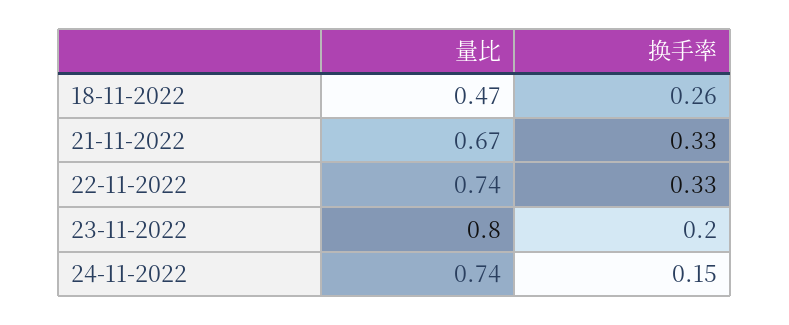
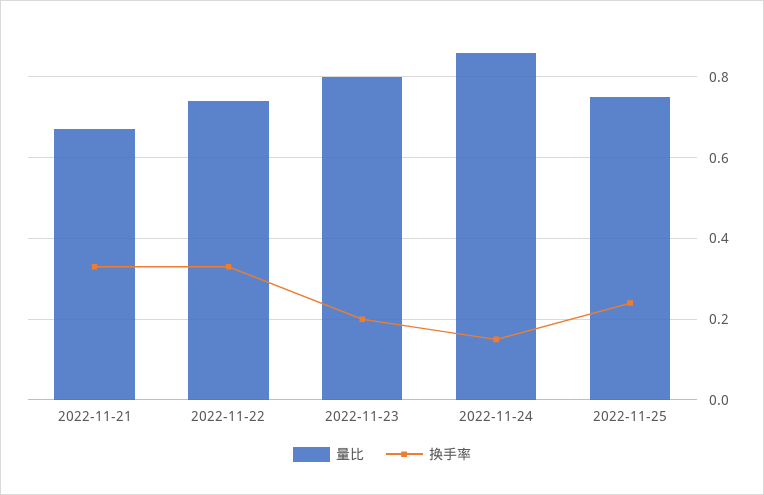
量比, 18-11-2022: 0.47 -> none
换手率, 18-11-2022: 0.26 -> none
量比, 24-11-2022: 0.74 -> 0.85
量比, 2022-11-25: none -> 0.75
换手率, 2022-11-25: none -> 0.25

